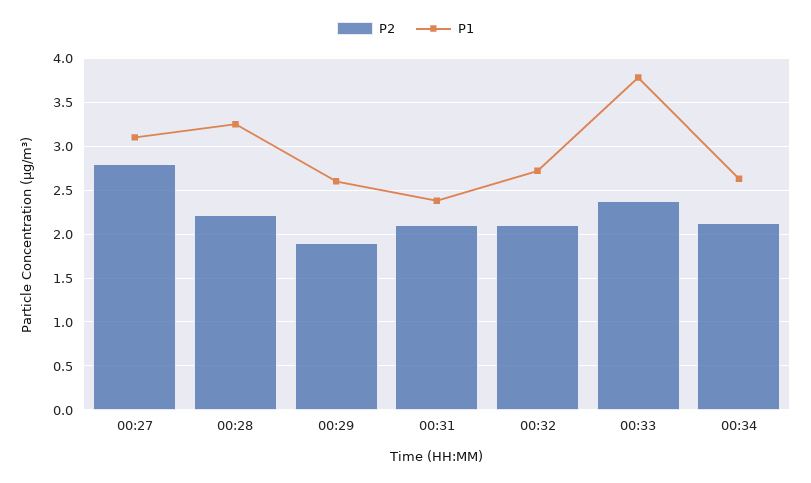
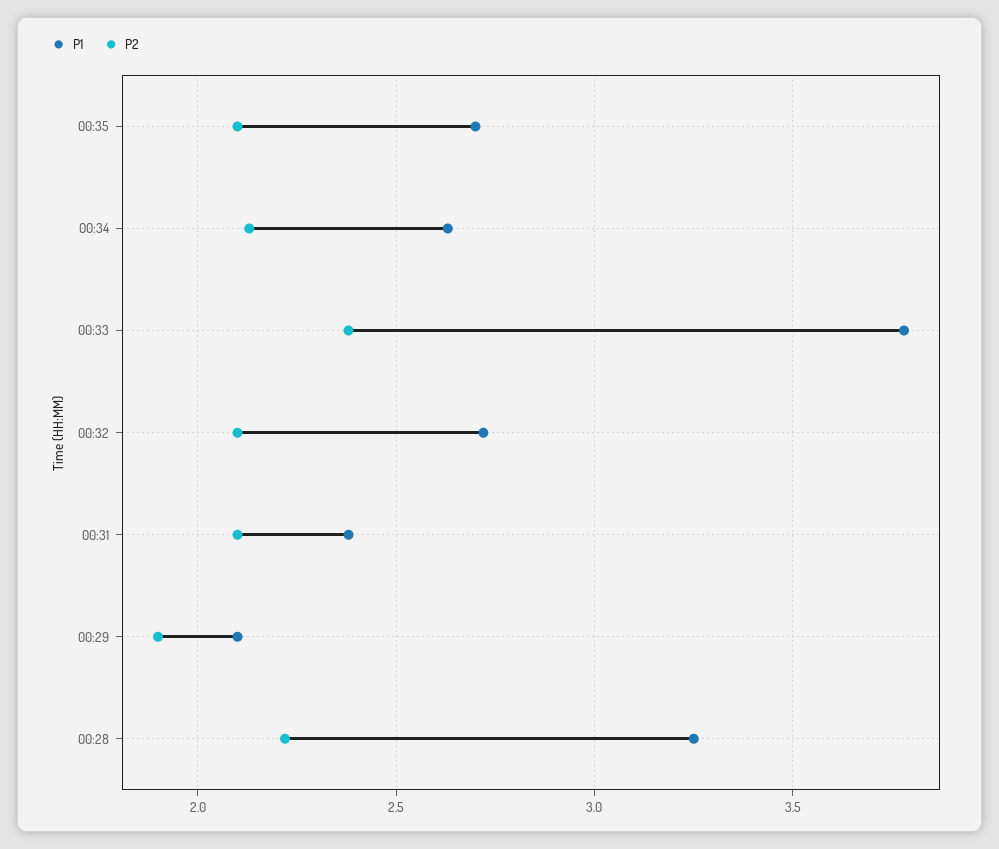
P2, 00:27: 2.8 -> none
P1, 00:27: 3.1 -> none
P1, 00:29: 2.6 -> 2.1
P1, 00:35: none -> 2.7
P2, 00:35: none -> 2.1

